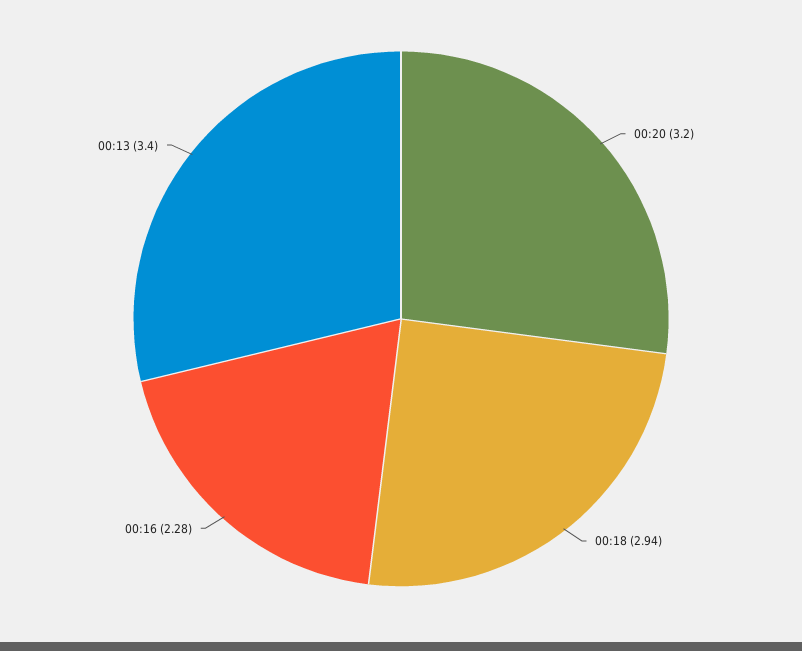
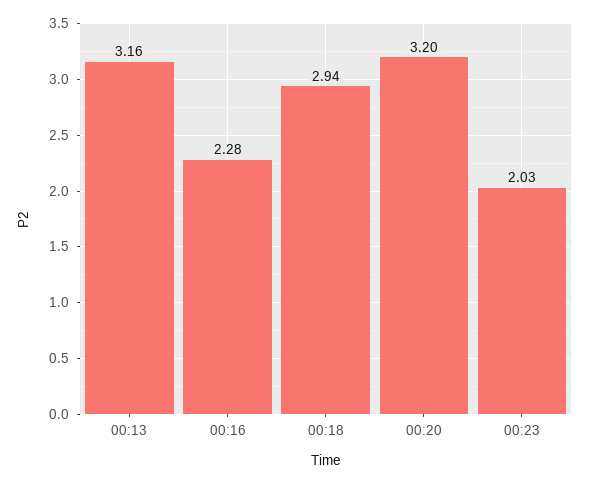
00:13: 3.4 -> 3.16
00:23: none -> 2.03

